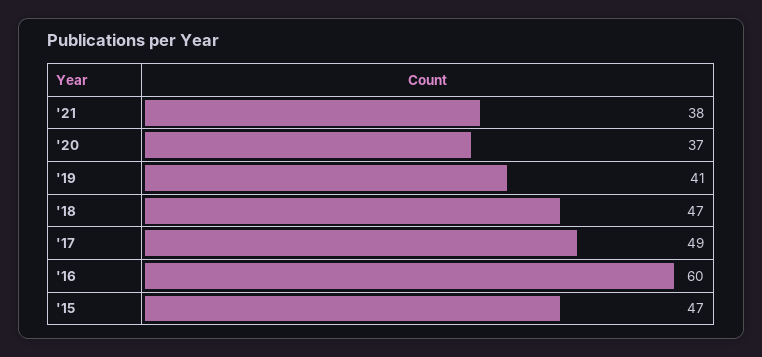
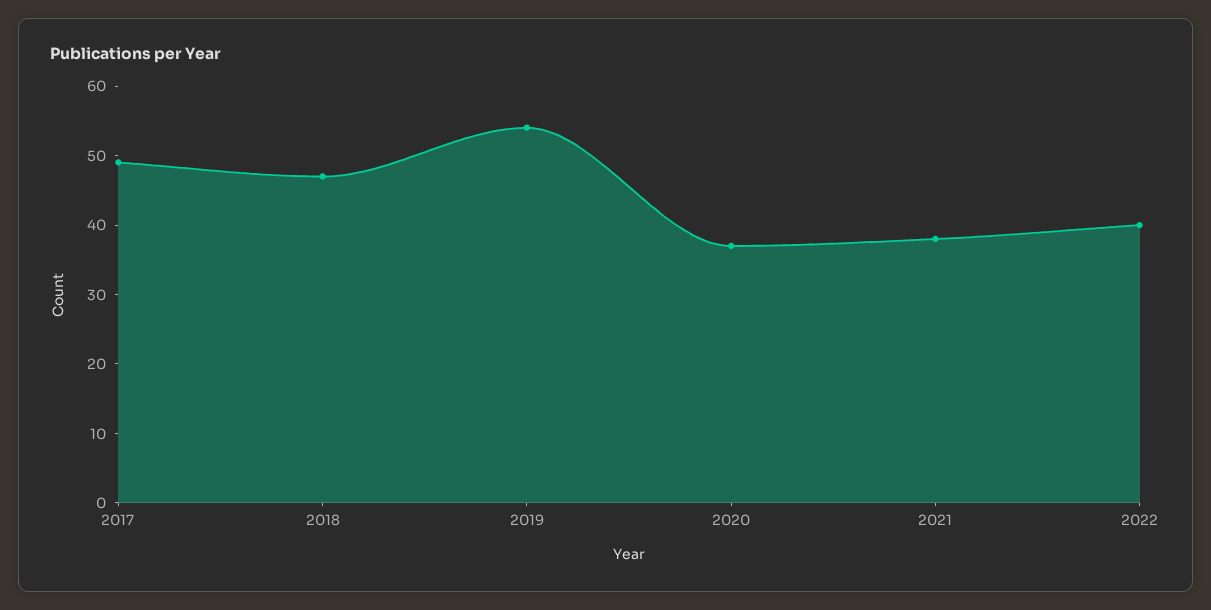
'19: 41 -> 55
'16: 60 -> none
'15: 47 -> none
2022: none -> 40

